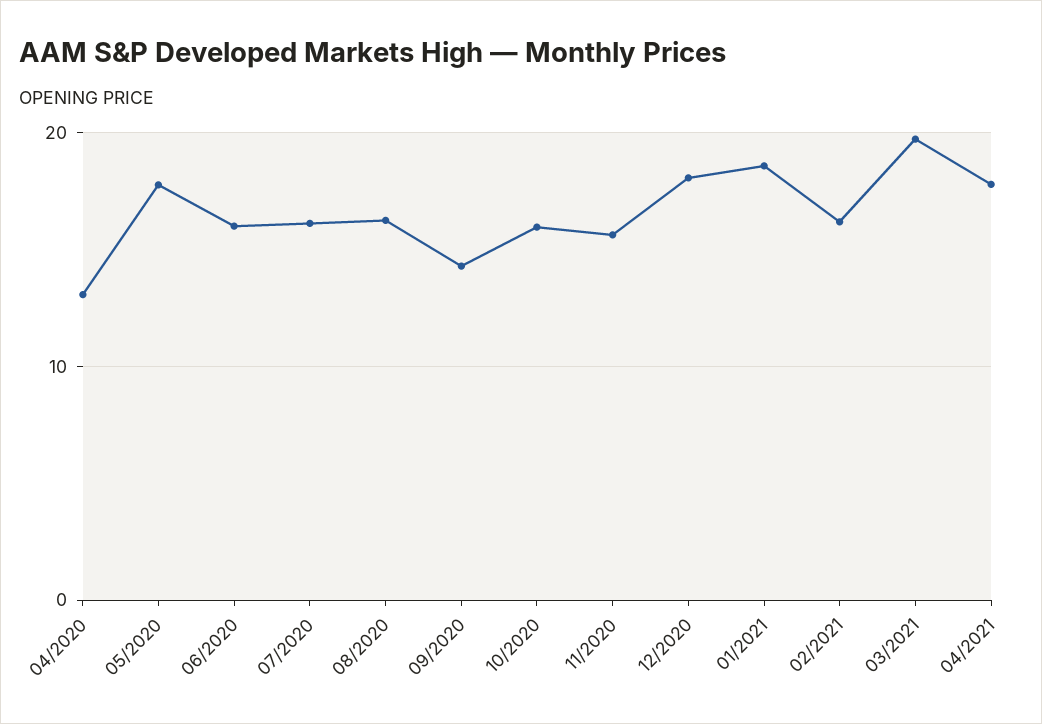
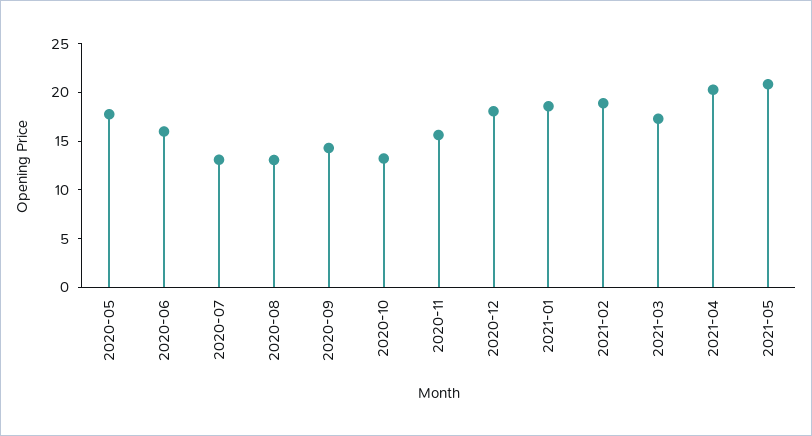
04/2020: 13 -> none
07/2020: 16 -> 13
08/2020: 16 -> 13
10/2020: 16 -> 13
02/2021: 16 -> 19
03/2021: 20 -> 17
04/2021: 18 -> 20
2021-05: none -> 21

